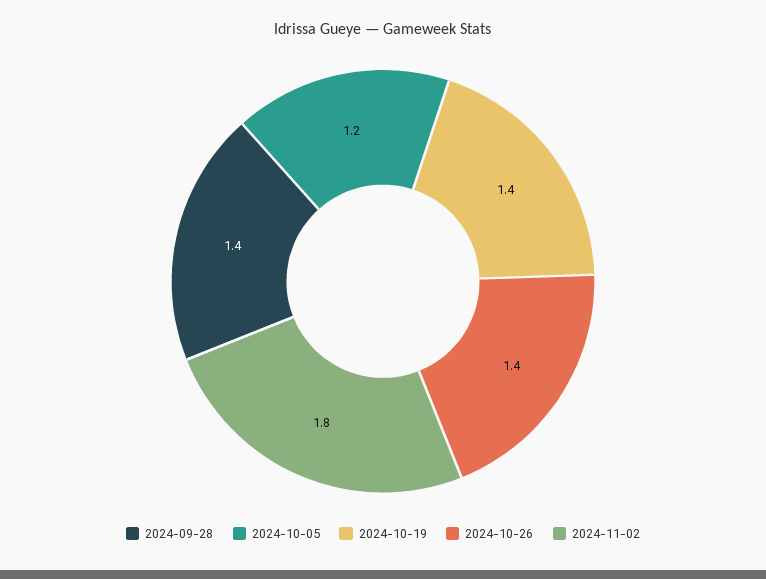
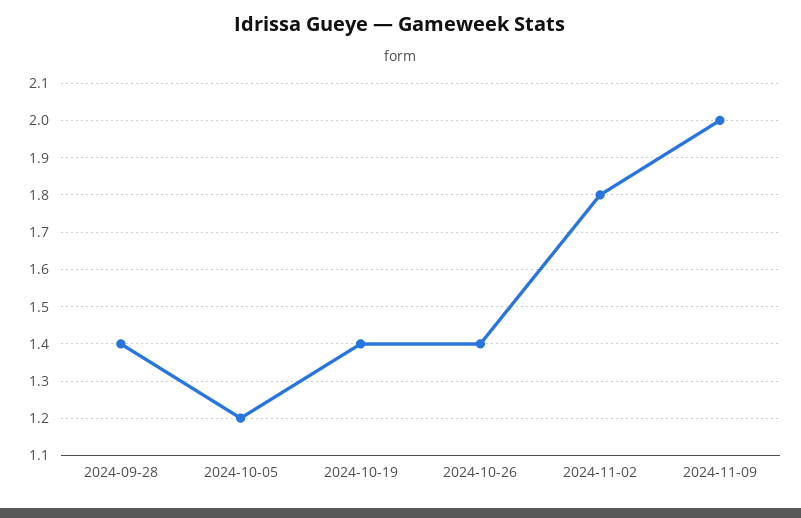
2024-11-09: none -> 2

